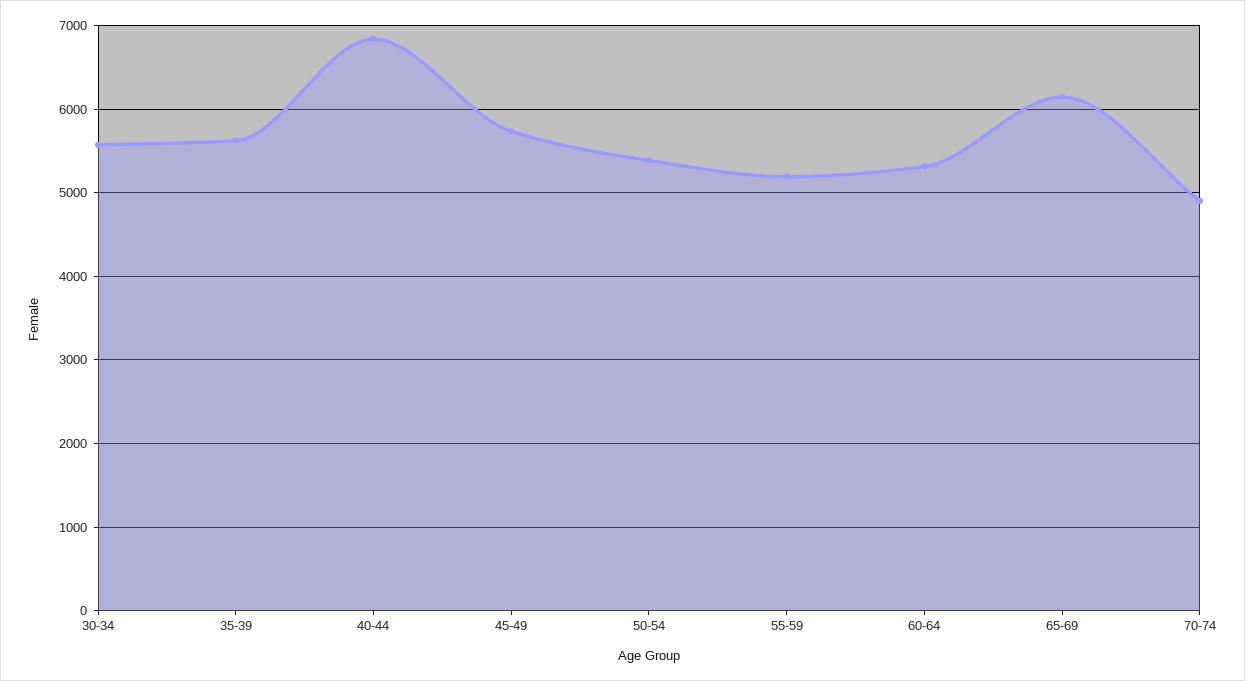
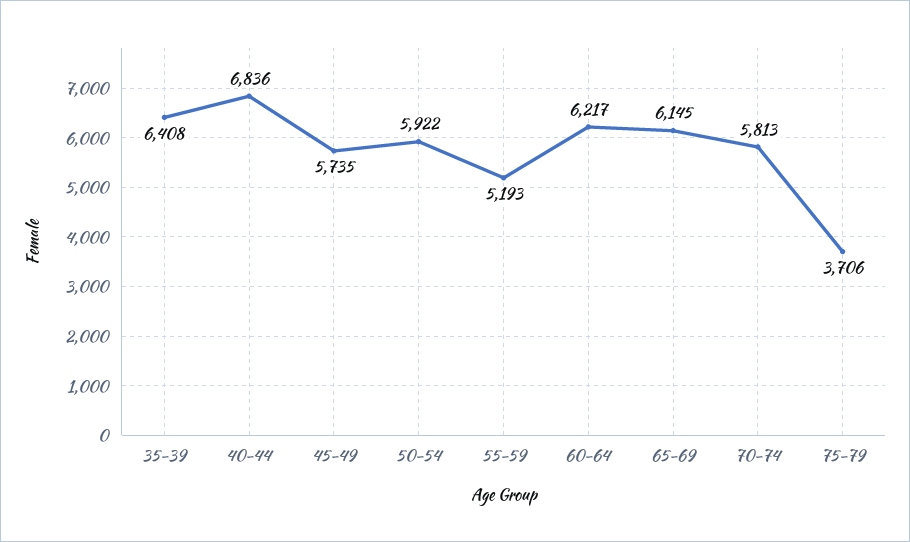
30-34: 5600 -> none
35-39: 5600 -> 6408
50-54: 5400 -> 5922
60-64: 5300 -> 6217
70-74: 4900 -> 5813
75-79: none -> 3706

